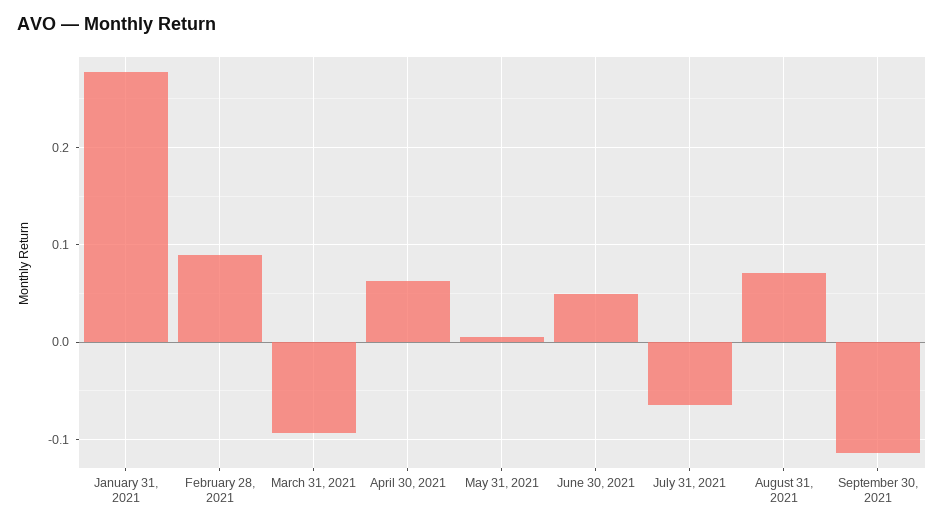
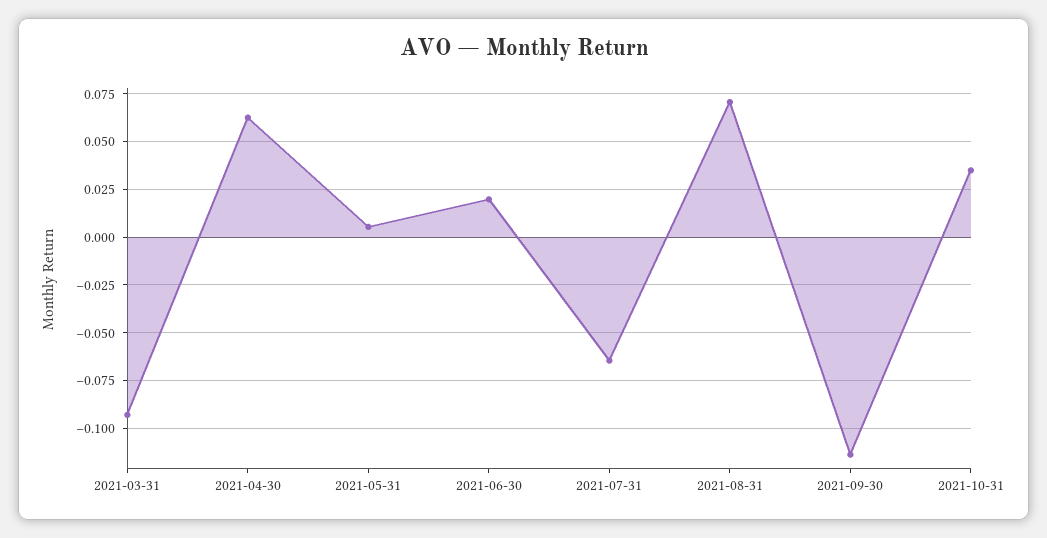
January 31, 2021: 0.28 -> none
February 28, 2021: 0.09 -> none
June 30, 2021: 0.05 -> 0.02
2021-10-31: none -> 0.035

